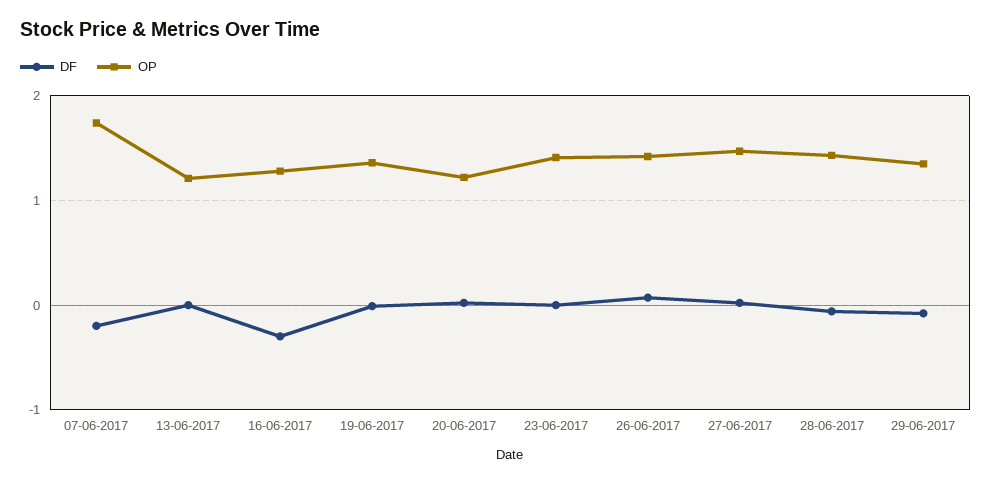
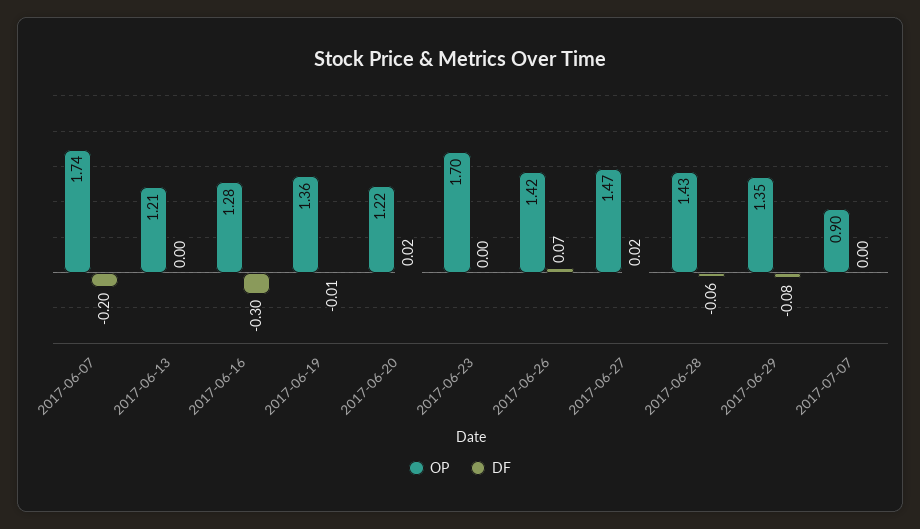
OP, 23-06-2017: 1.4 -> 1.7
OP, 2017-07-07: none -> 0.9
DF, 2017-07-07: none -> 0

